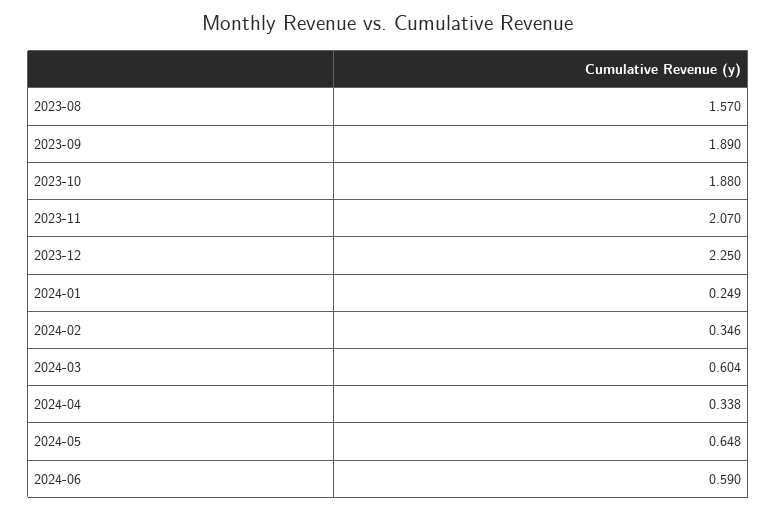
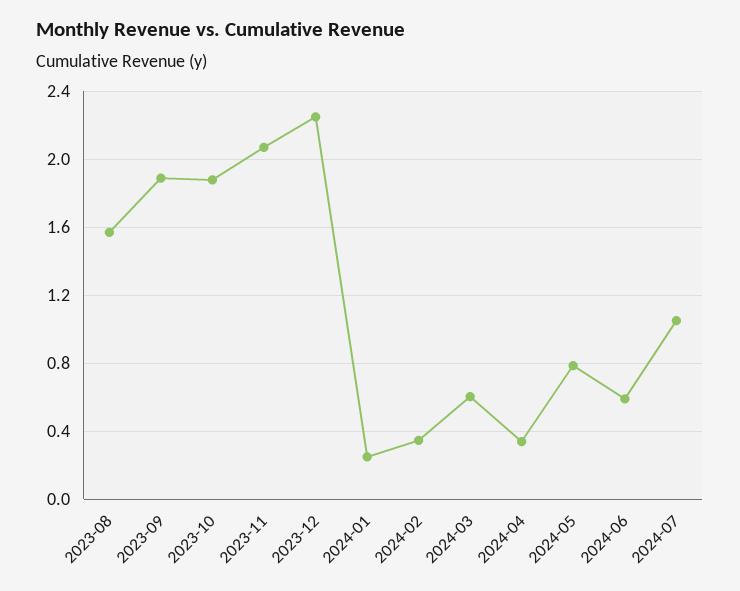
2024-05: 0.648 -> 0.8
2024-07: none -> 1.05

